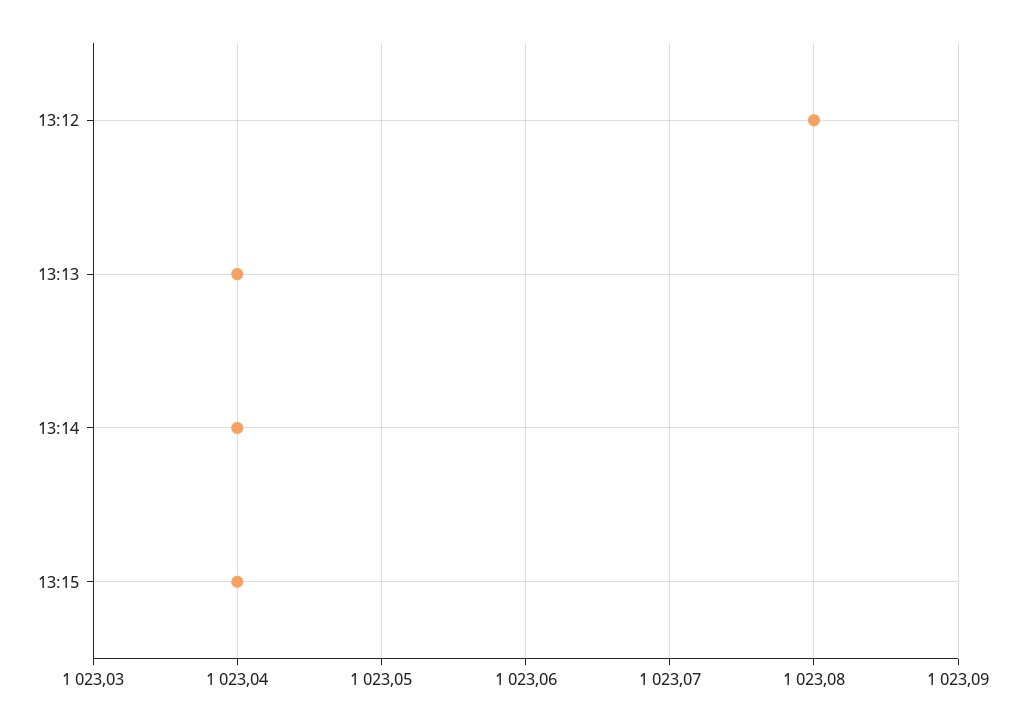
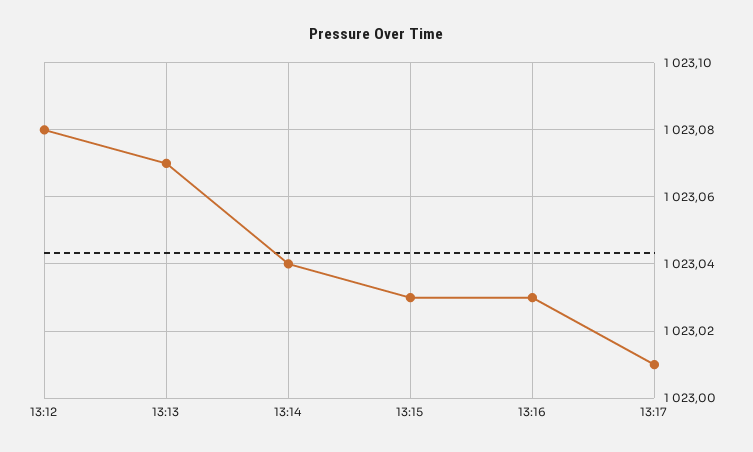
13:13: 1023.04 -> 1023.07
13:15: 1023.04 -> 1023.03
13:16: none -> 1023.03
13:17: none -> 1023.01

